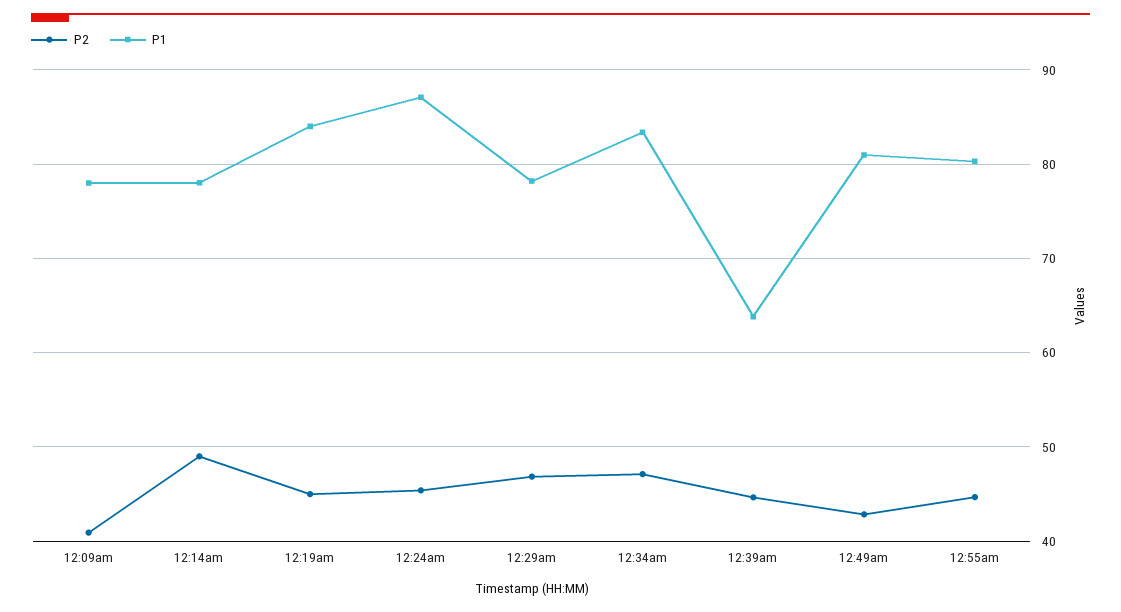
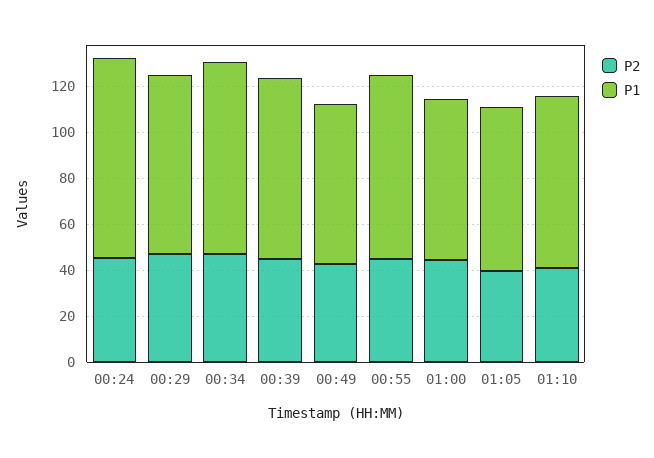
P2, 12:09am: 41 -> none
P1, 12:09am: 78 -> none
P2, 12:14am: 49 -> none
P1, 12:14am: 78 -> none
P2, 12:19am: 45 -> none
P1, 12:19am: 84 -> none
P1, 12:39am: 64 -> 80
P1, 12:49am: 81 -> 70
P2, 01:00: none -> 45
P1, 01:00: none -> 70
P2, 01:05: none -> 40
P1, 01:05: none -> 70
P2, 01:10: none -> 40
P1, 01:10: none -> 75

